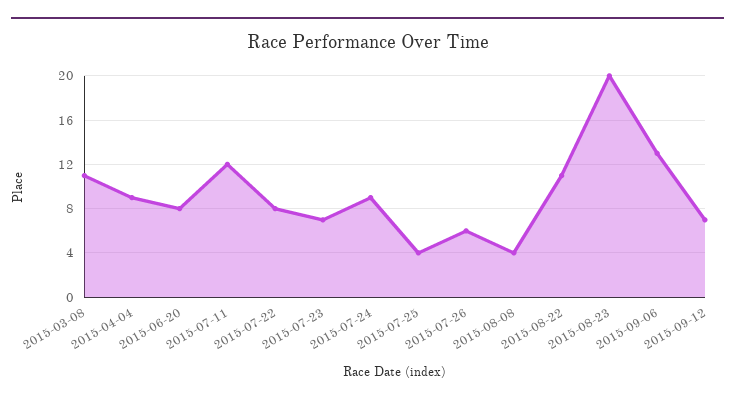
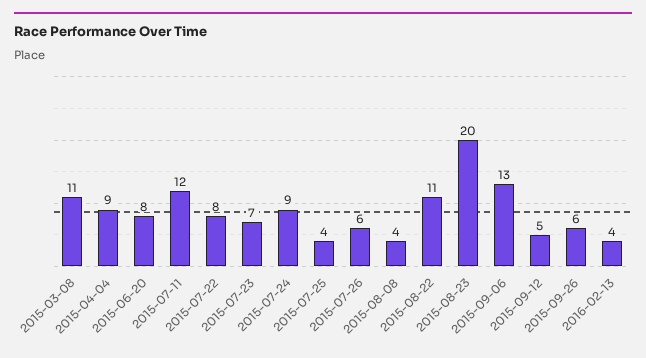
2015-09-12: 7 -> 5
2015-09-26: none -> 6
2016-02-13: none -> 4

